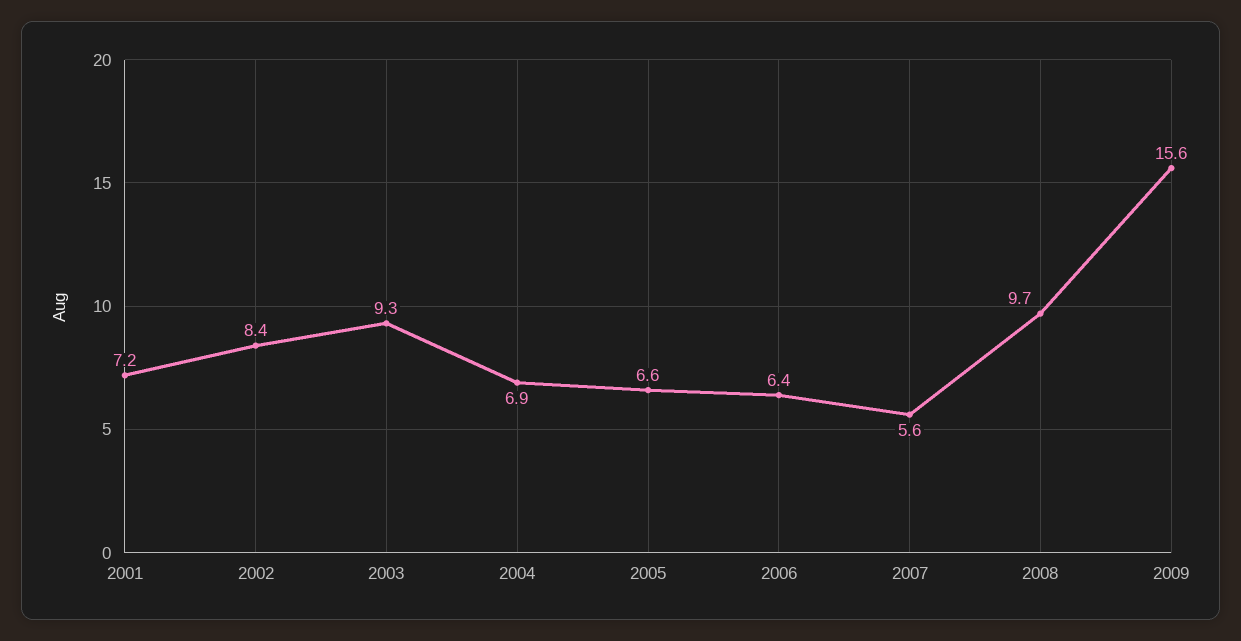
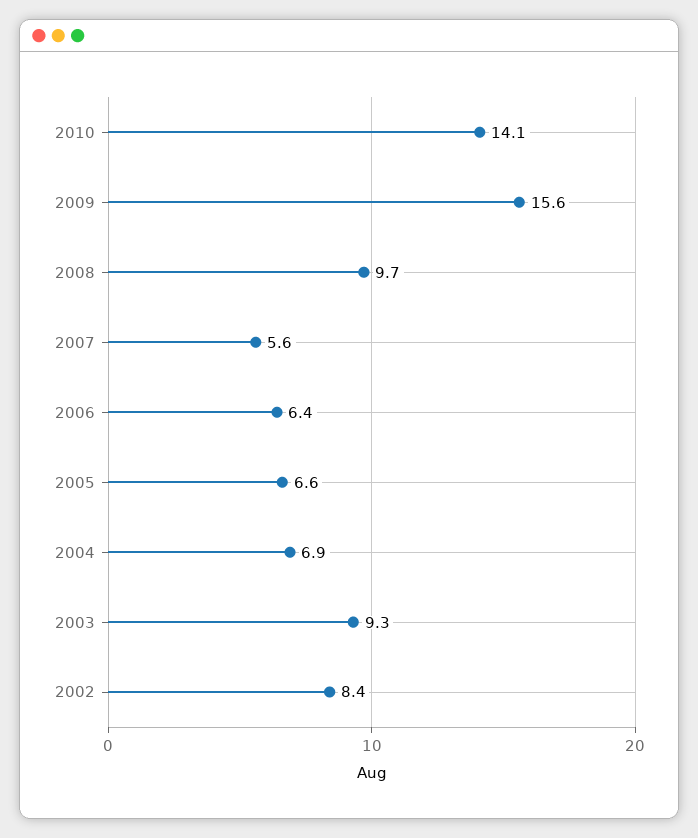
2001: 7.2 -> none
2010: none -> 14.1

